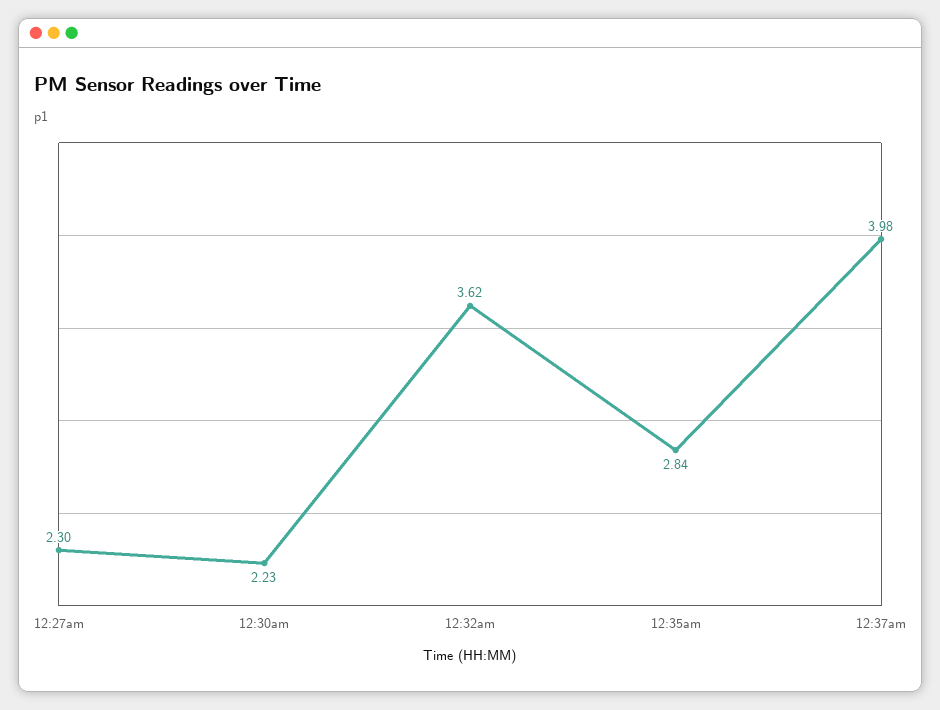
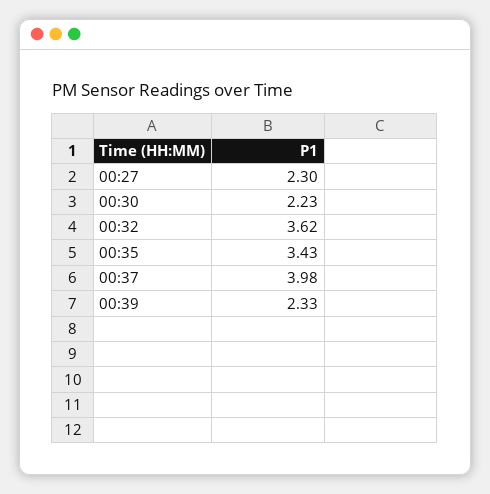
12:35am: 2.84 -> 3.43
00:39: none -> 2.33

